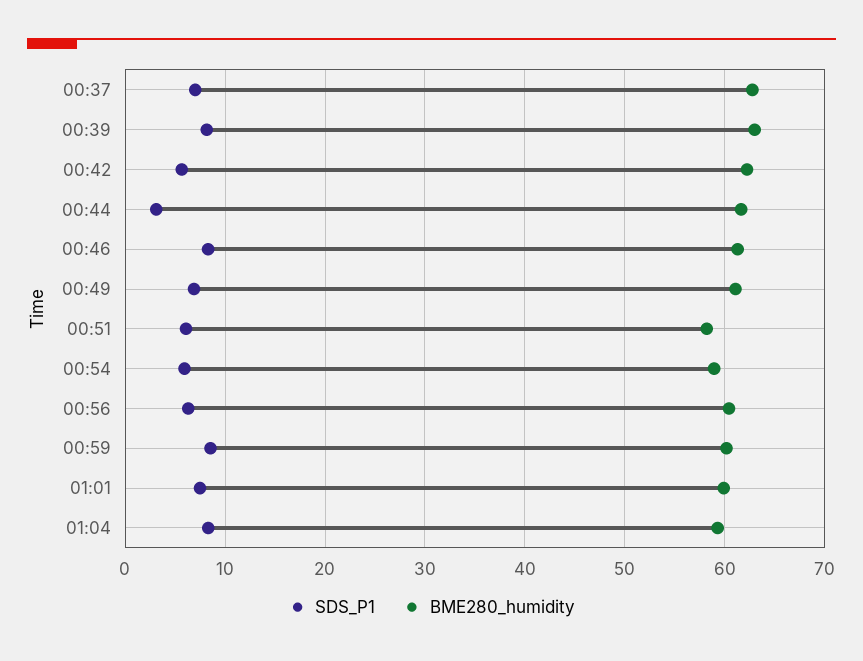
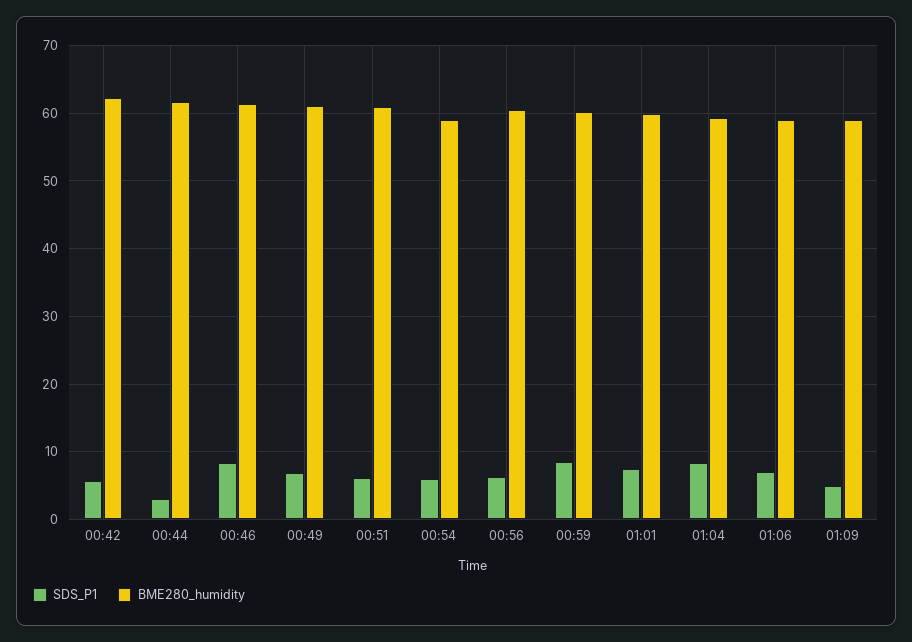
SDS_P1, 00:37: 7 -> none
BME280_humidity, 00:37: 63 -> none
SDS_P1, 00:39: 8 -> none
BME280_humidity, 00:39: 63 -> none
BME280_humidity, 00:51: 58 -> 61
SDS_P1, 01:06: none -> 7
BME280_humidity, 01:06: none -> 59
SDS_P1, 01:09: none -> 5
BME280_humidity, 01:09: none -> 59

